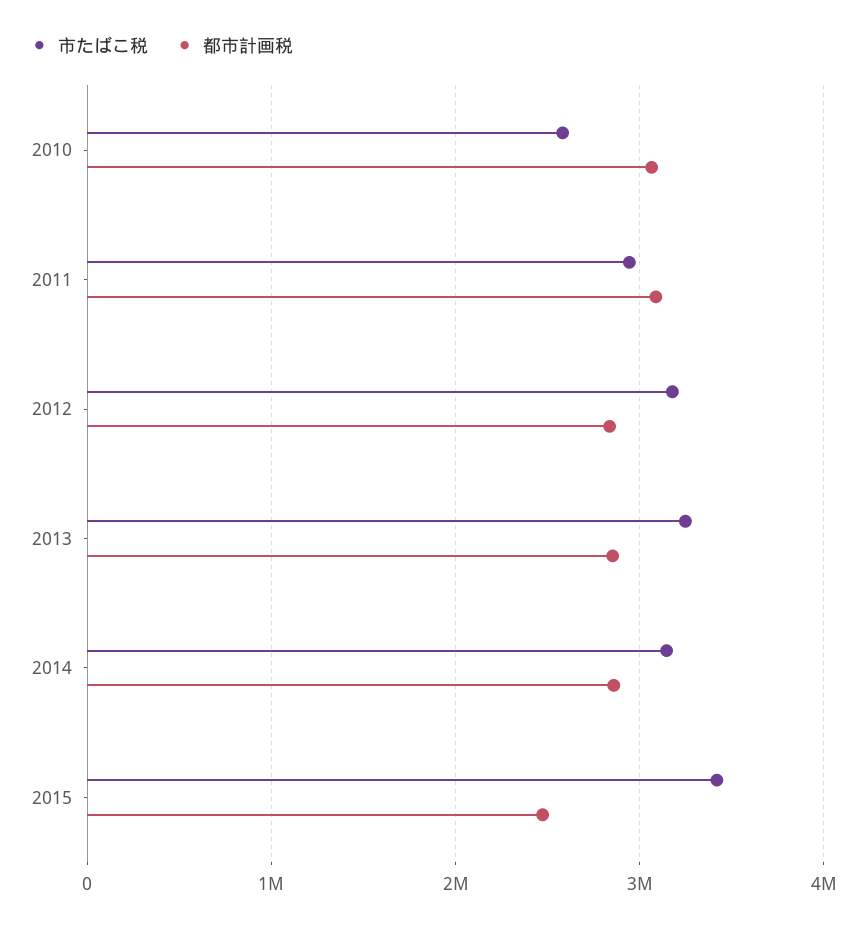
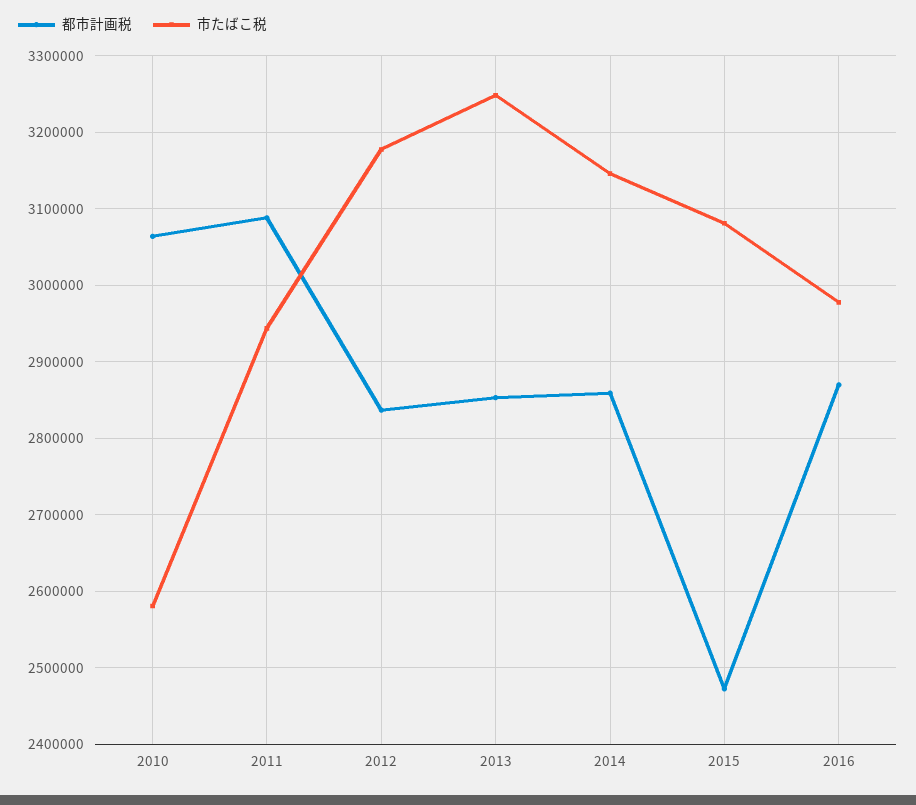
市たばこ税, 2015: 3400000 -> 3080000
都市計画税, 2016: none -> 2870000
市たばこ税, 2016: none -> 2980000

